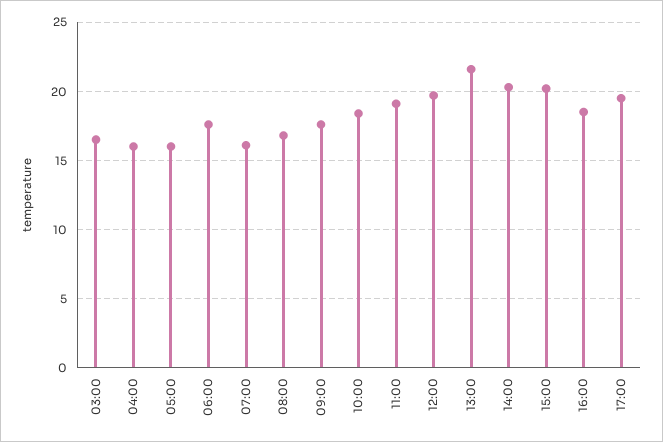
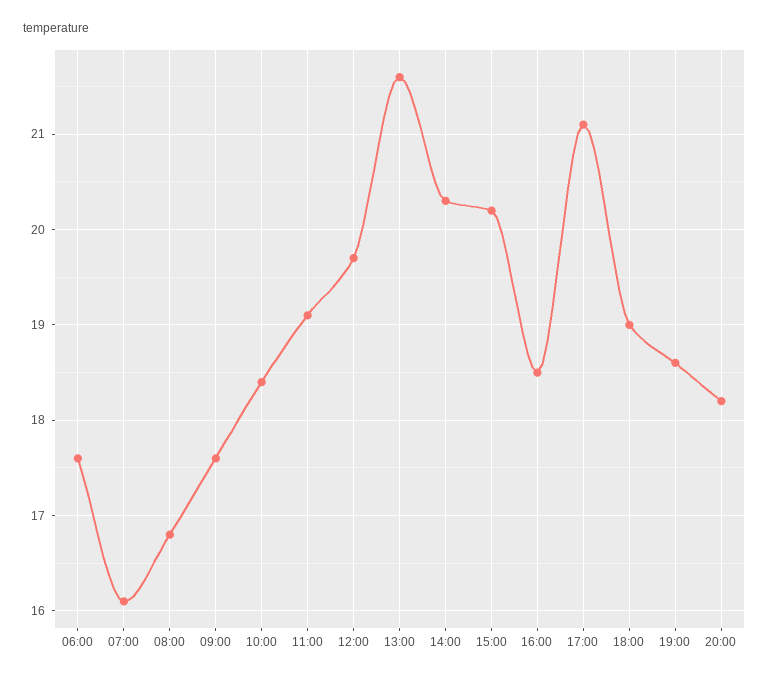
03:00: 16.5 -> none
04:00: 16 -> none
05:00: 16 -> none
17:00: 19.5 -> 21.1
18:00: none -> 19
19:00: none -> 18.6
20:00: none -> 18.2

